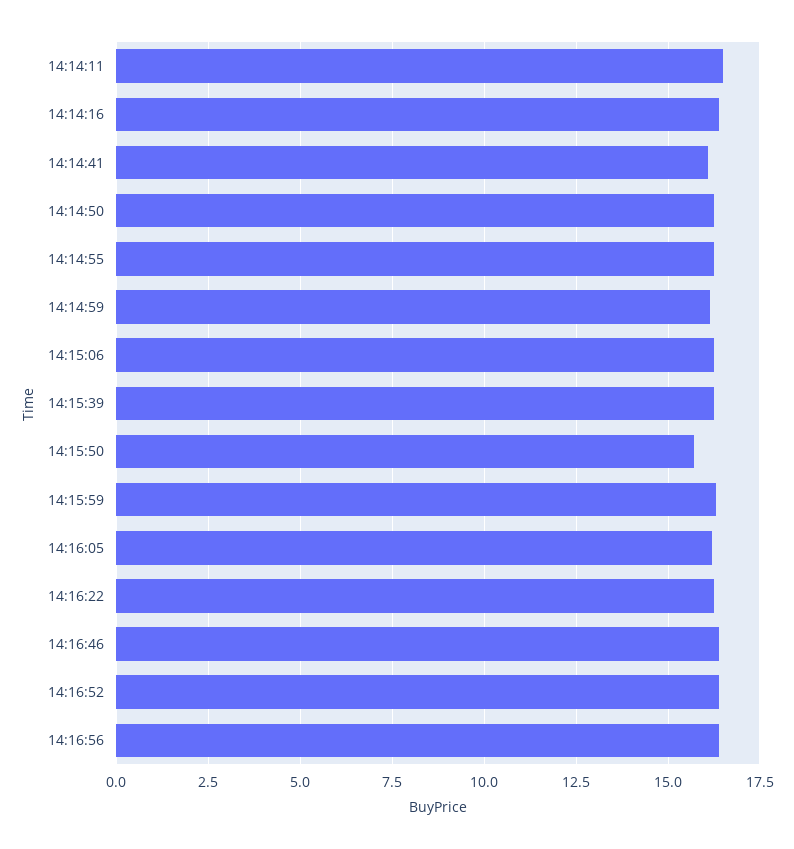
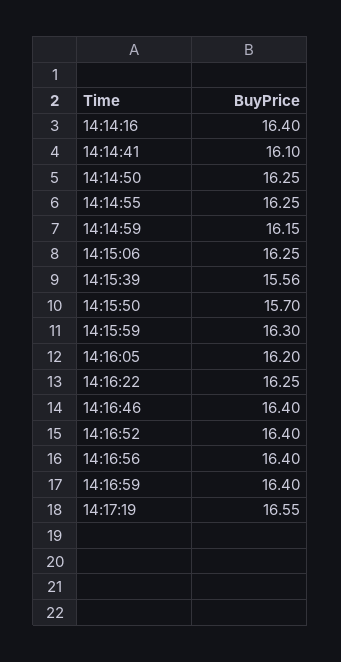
14:14:11: 16.5 -> none
14:15:39: 16.25 -> 15.56
14:16:59: none -> 16.4
14:17:19: none -> 16.55

